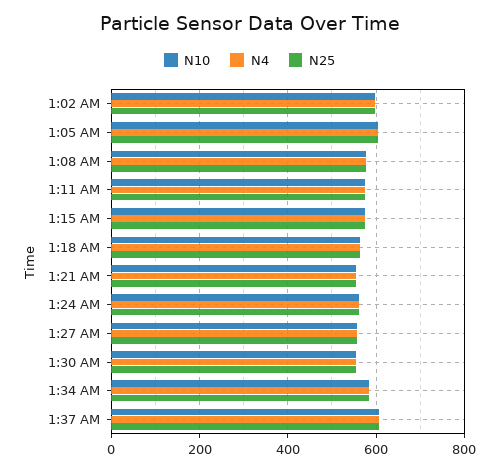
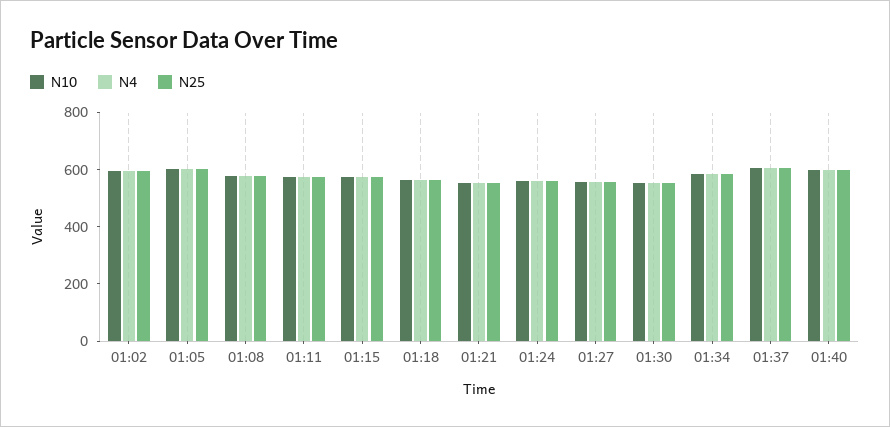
N10, 01:40: none -> 600
N4, 01:40: none -> 600
N25, 01:40: none -> 600

